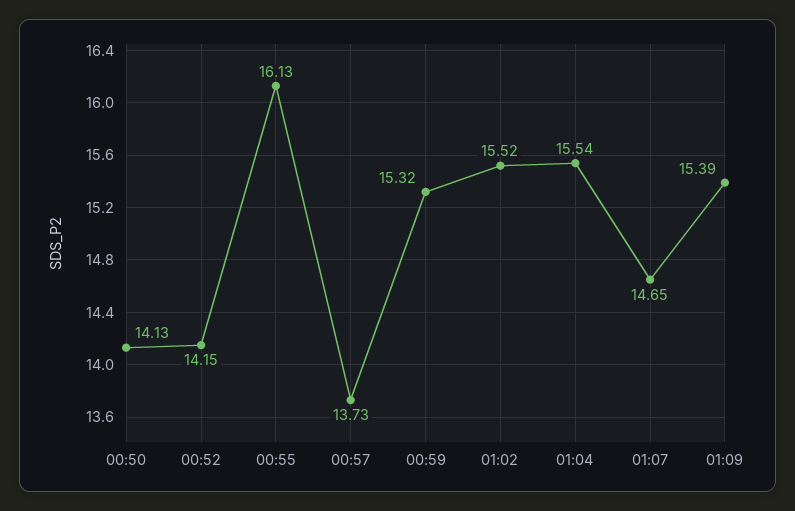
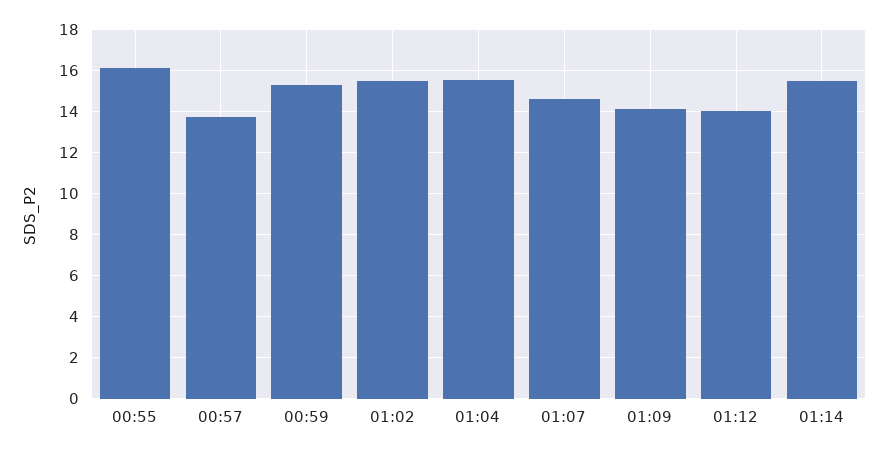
00:50: 14.13 -> none
00:52: 14.15 -> none
01:09: 15.39 -> 14
01:12: none -> 14
01:14: none -> 15.5

